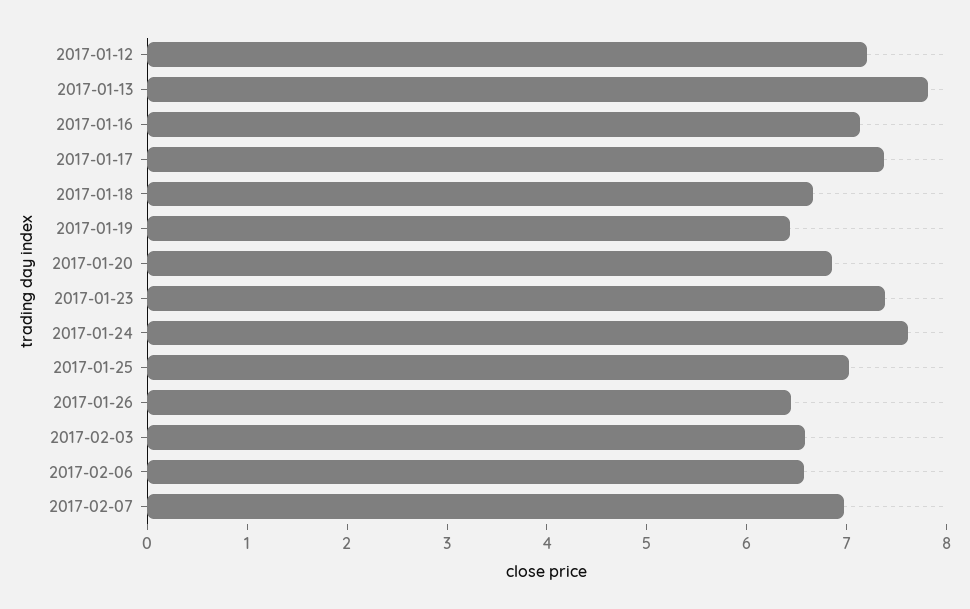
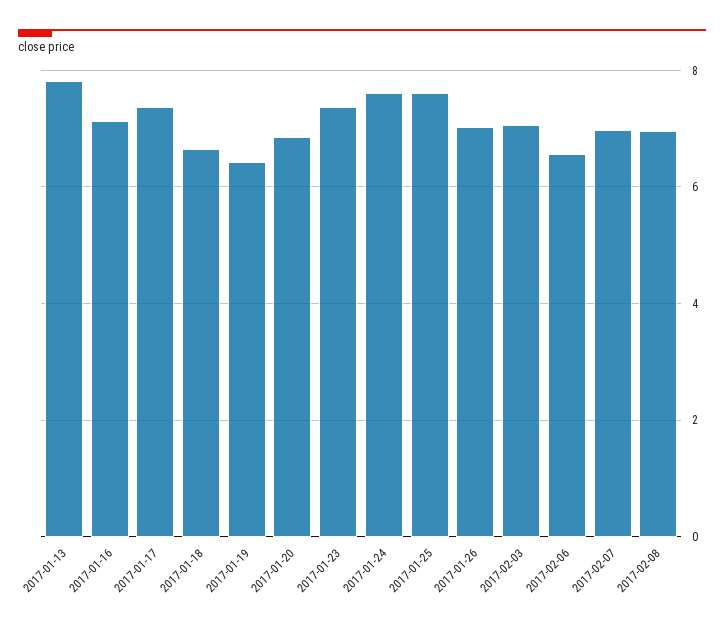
2017-01-12: 7.2 -> none
2017-01-25: 7 -> 7.6
2017-01-26: 6.4 -> 7
2017-02-03: 6.6 -> 7
2017-02-08: none -> 7

